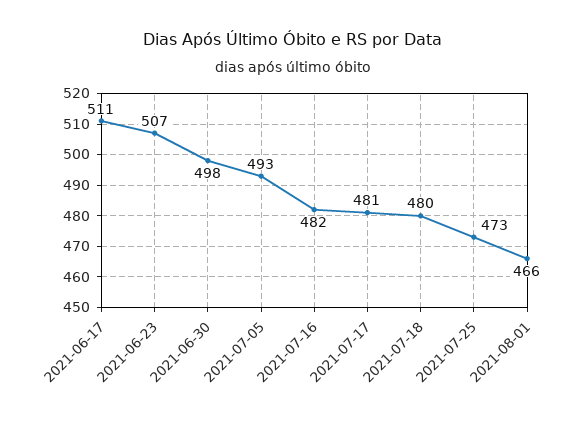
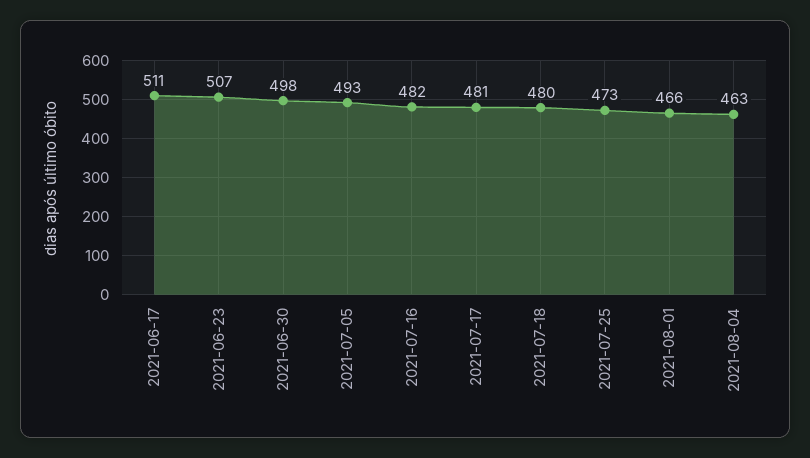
2021-08-04: none -> 463

